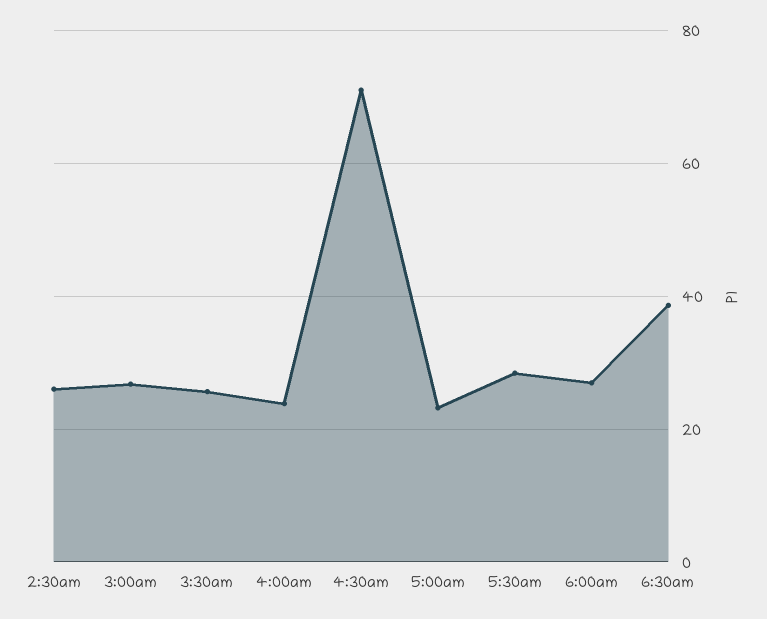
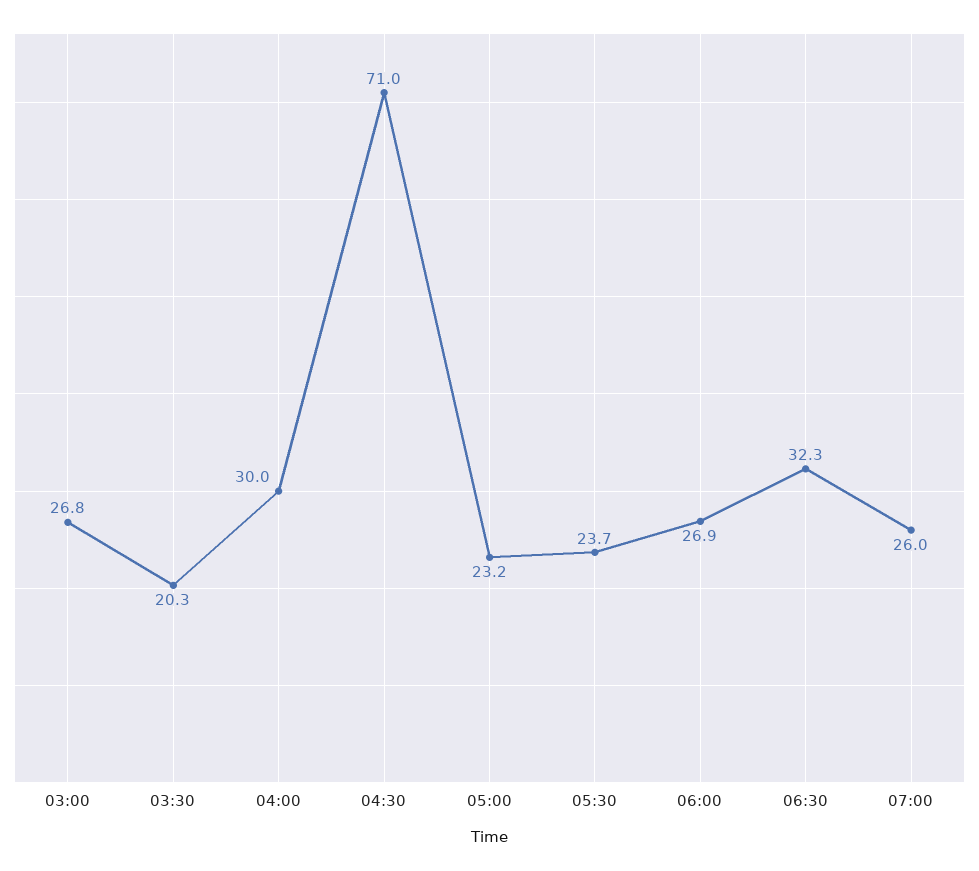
2:30am: 26 -> none
3:30am: 26 -> 20.3
4:00am: 24 -> 30
5:30am: 28 -> 23.7
6:30am: 38 -> 32.3
07:00: none -> 26

